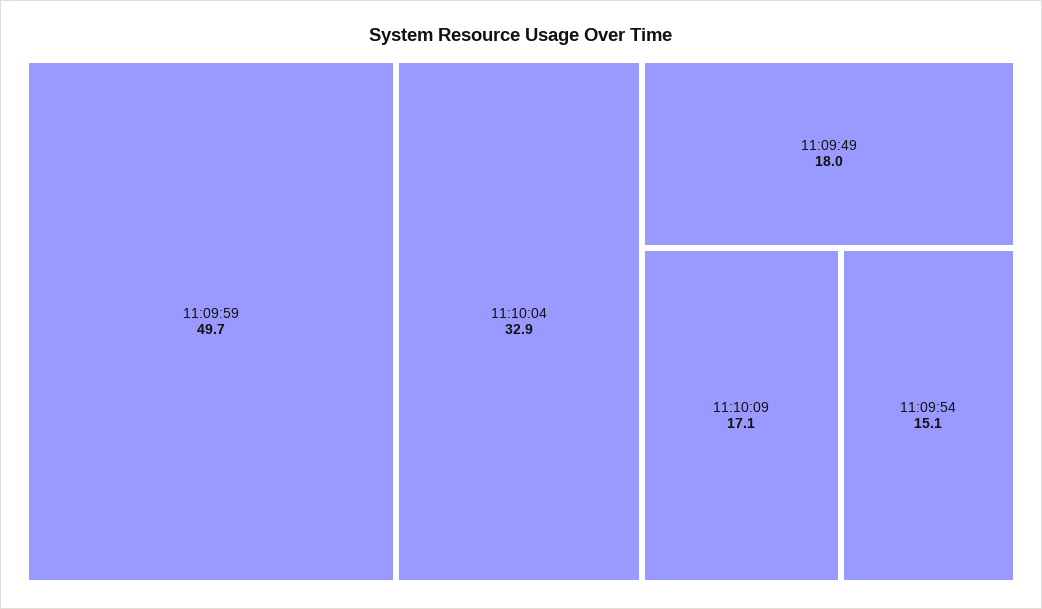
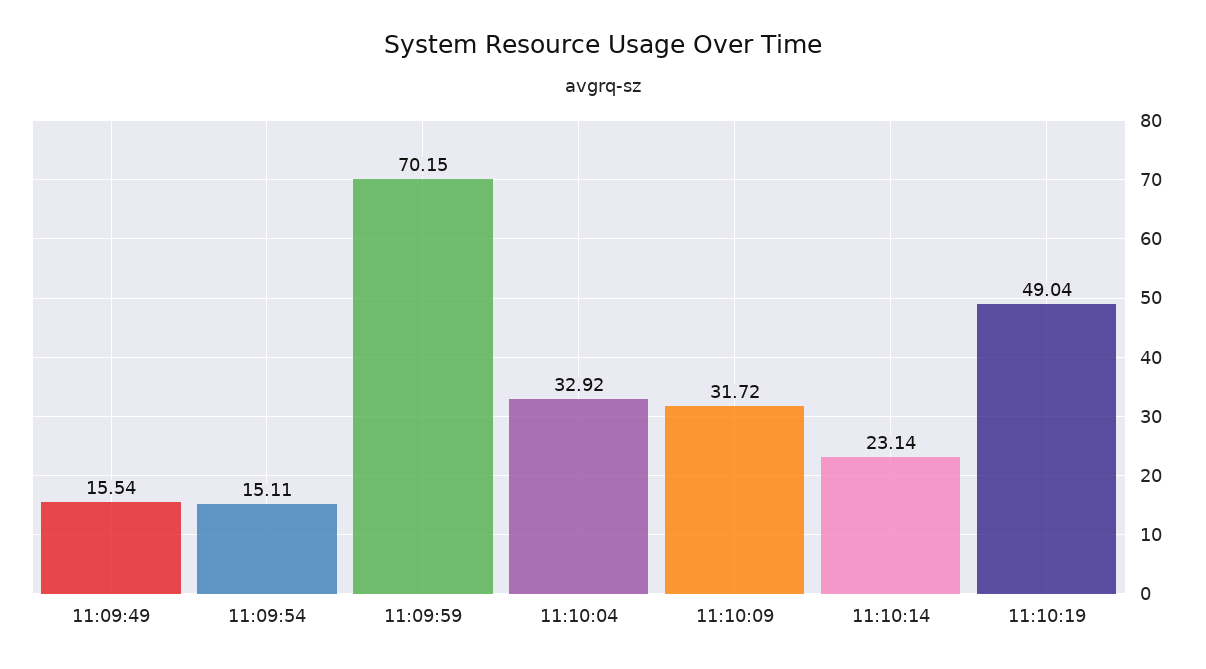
11:09:59: 49.7 -> 70.15
11:09:49: 18 -> 15.54
11:10:09: 17.1 -> 31.72
11:10:14: none -> 23.14
11:10:19: none -> 49.04

